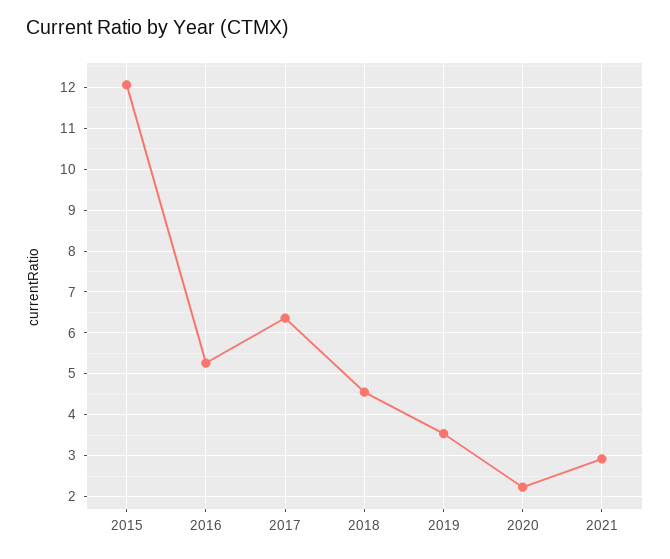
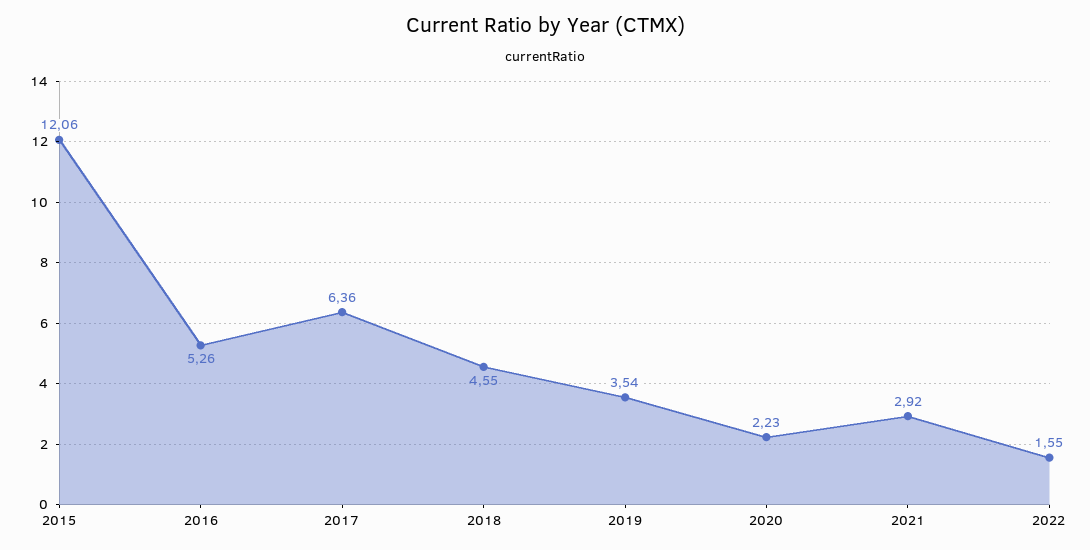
2022: none -> 1.55

